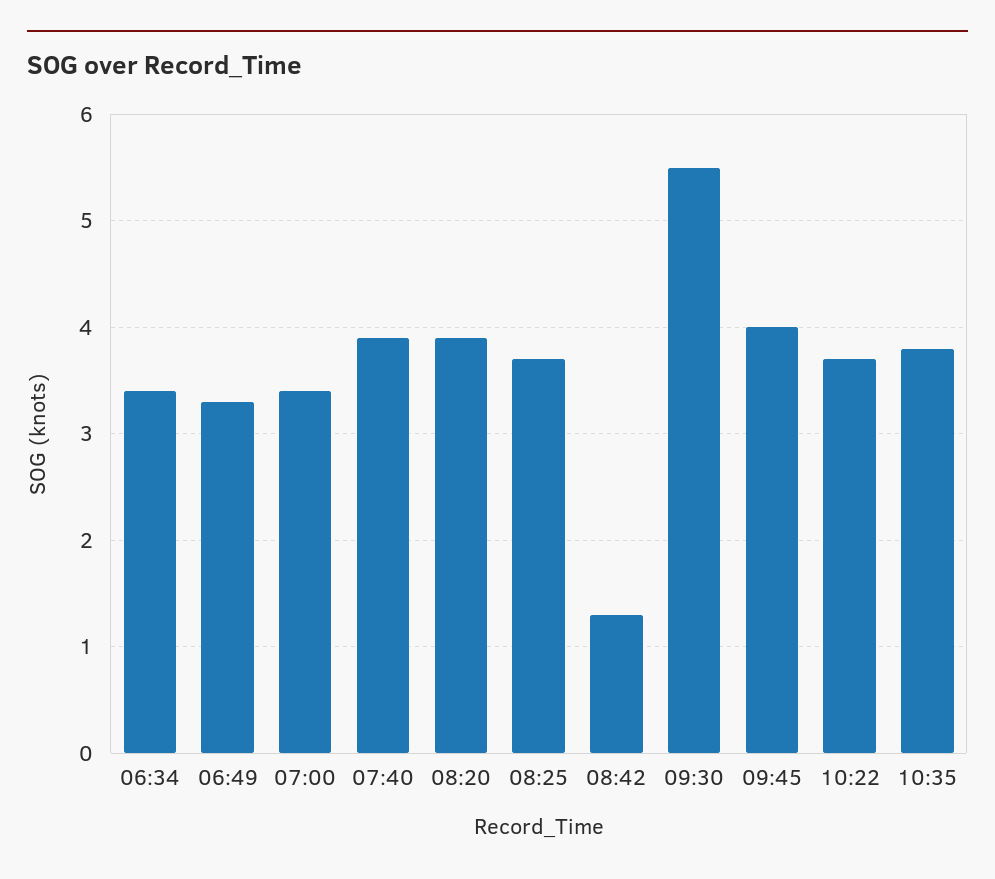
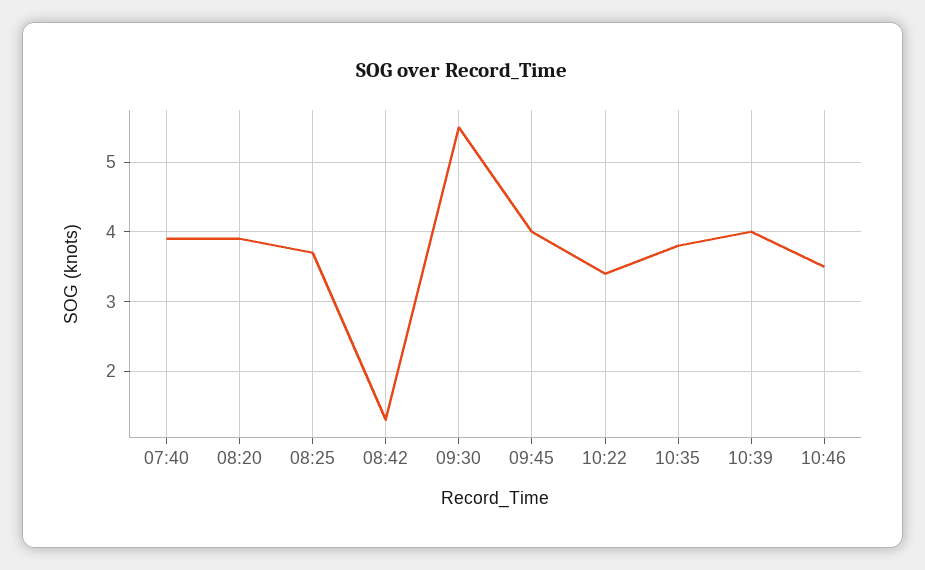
06:34: 3.4 -> none
06:49: 3.3 -> none
07:00: 3.4 -> none
10:22: 3.7 -> 3.4
10:39: none -> 4
10:46: none -> 3.5

